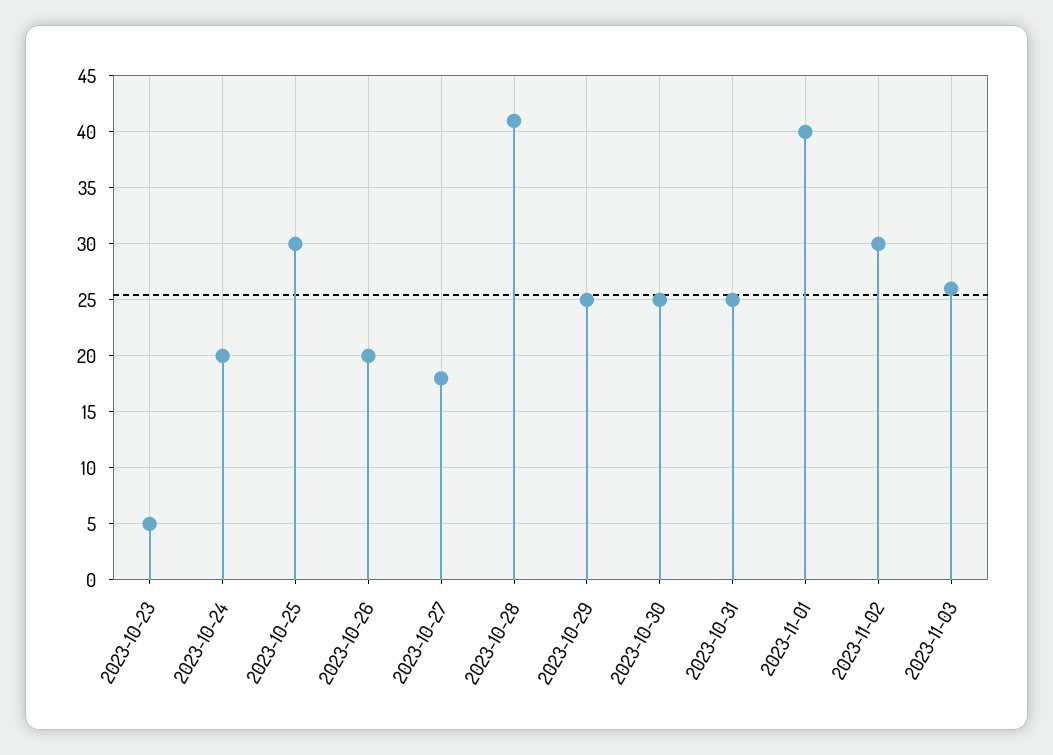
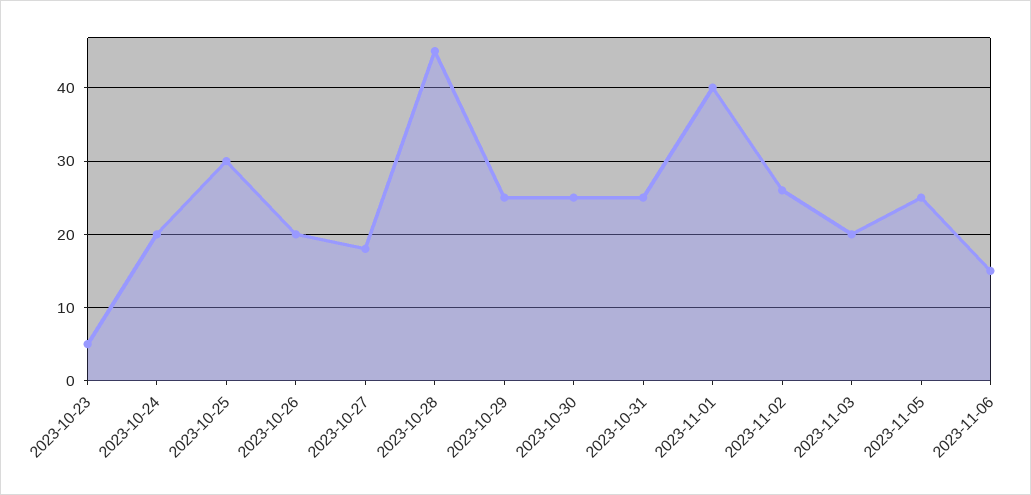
2023-10-28: 41 -> 45
2023-11-02: 30 -> 26
2023-11-03: 26 -> 20
2023-11-05: none -> 25
2023-11-06: none -> 15

